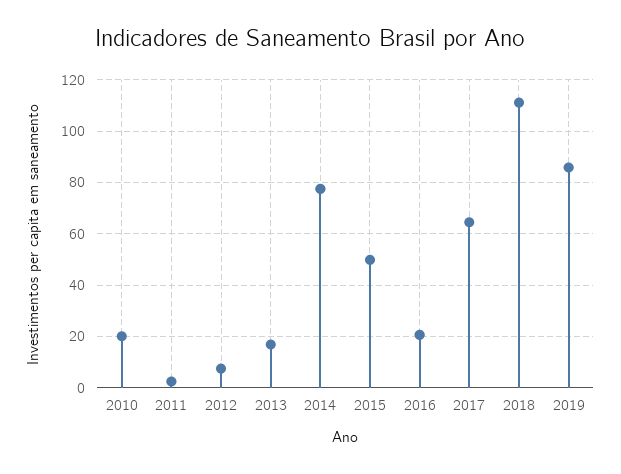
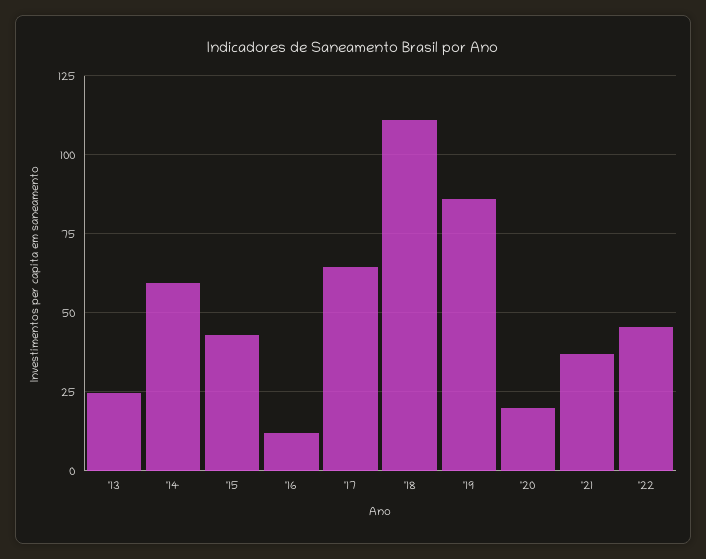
2010: 20 -> none
2011: 2.5 -> none
2012: 7.5 -> none
2013: 17.5 -> 25
2014: 77.5 -> 60
2015: 50 -> 42.5
2016: 20 -> 12.5
'20: none -> 20
'21: none -> 37.5
'22: none -> 45

